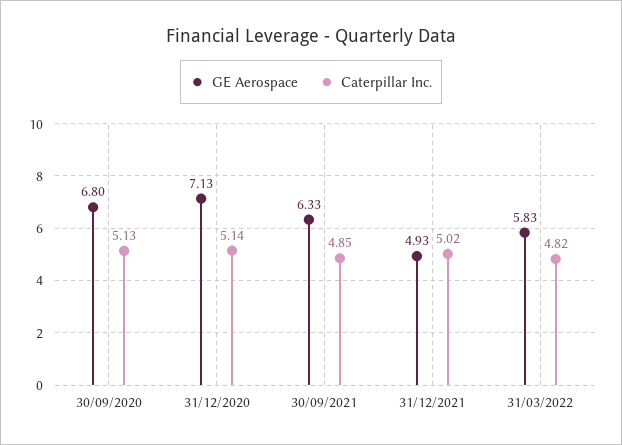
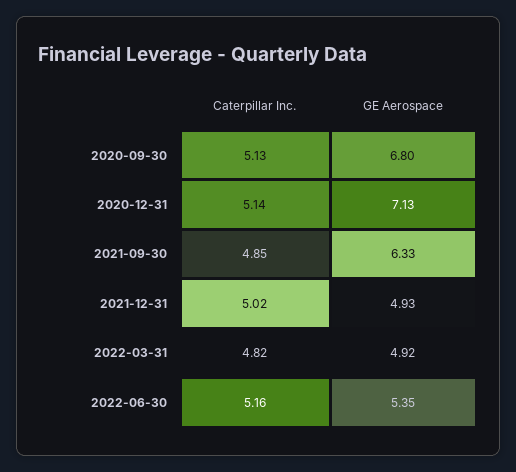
GE Aerospace, 31/03/2022: 5.83 -> 4.92
Caterpillar Inc., 2022-06-30: none -> 5.16
GE Aerospace, 2022-06-30: none -> 5.35

